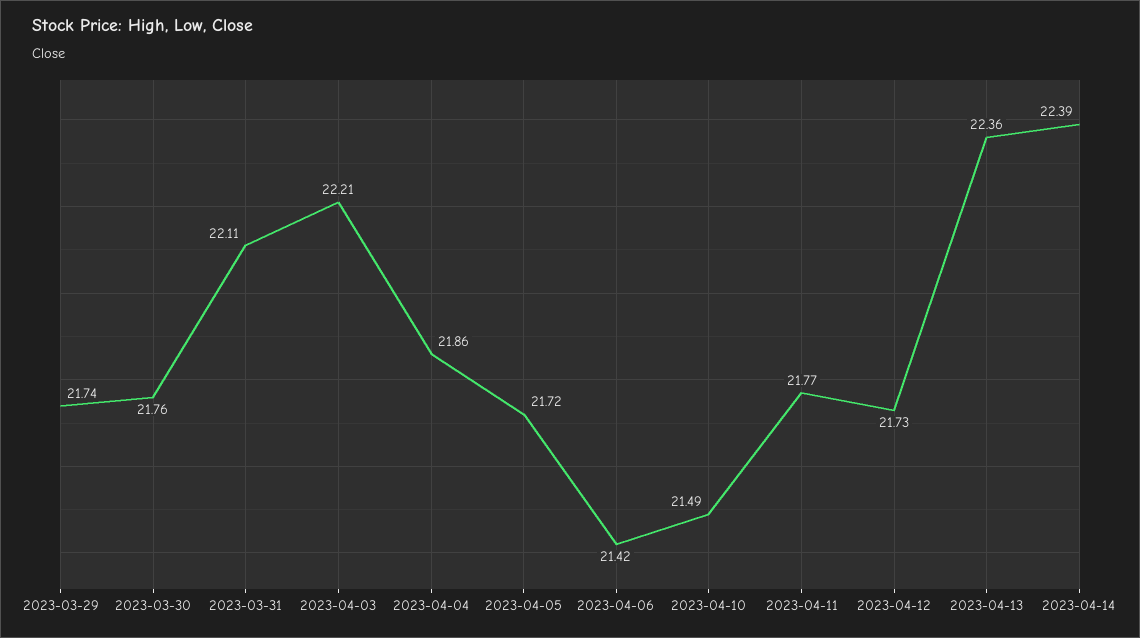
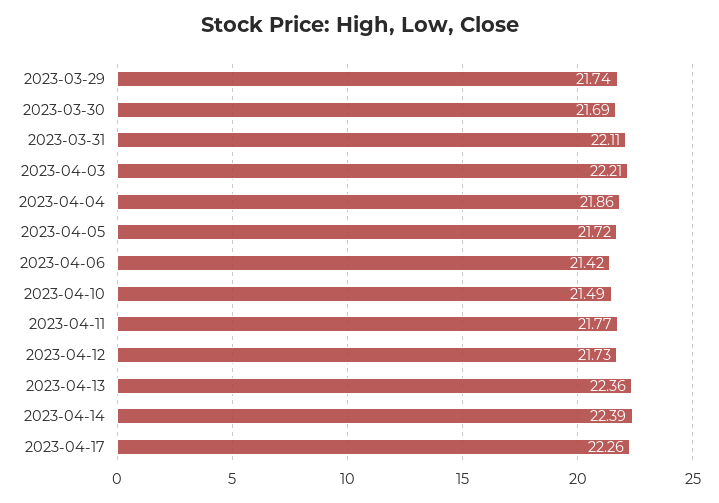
2023-03-30: 21.76 -> 21.69
2023-04-17: none -> 22.26

